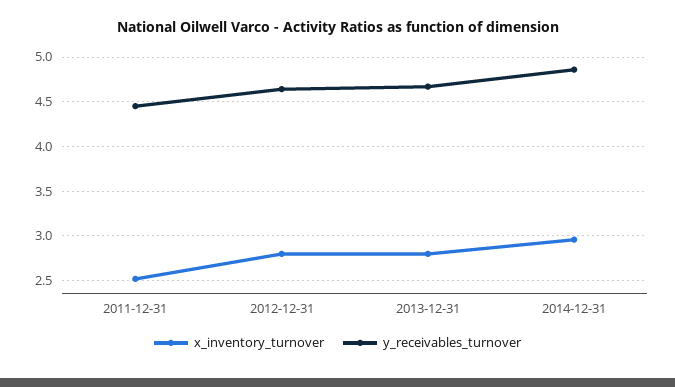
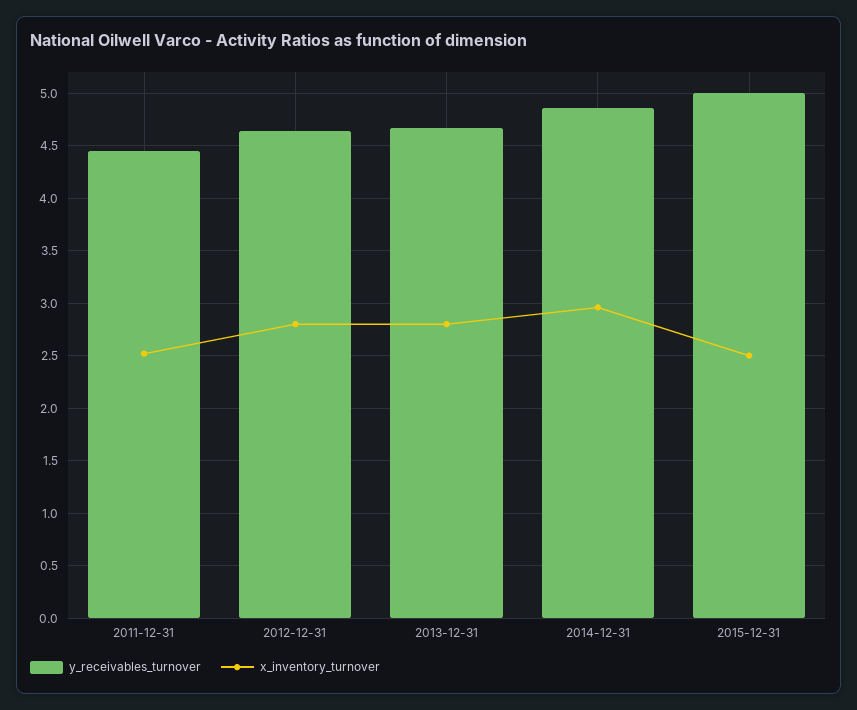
y_receivables_turnover, 2015-12-31: none -> 5
x_inventory_turnover, 2015-12-31: none -> 2.5

